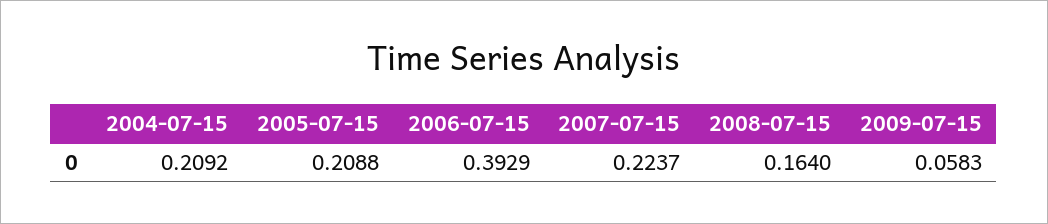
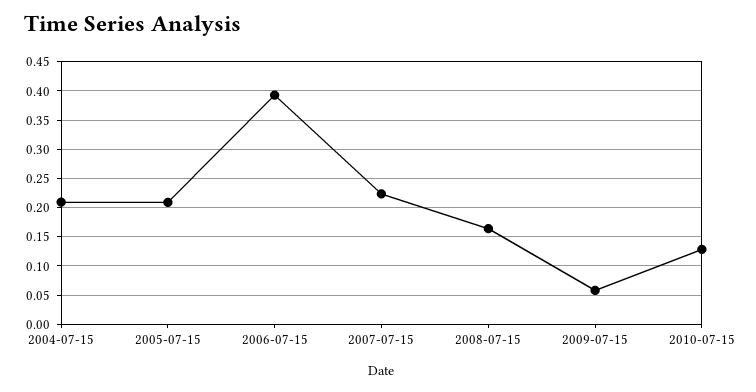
2010-07-15: none -> 0.125

